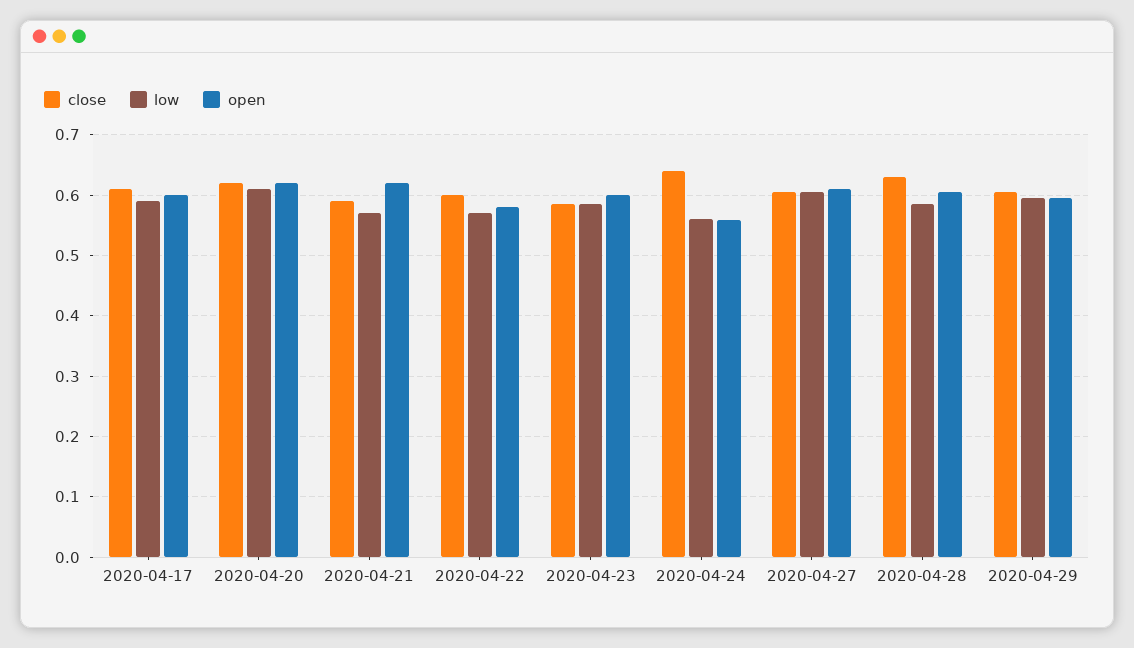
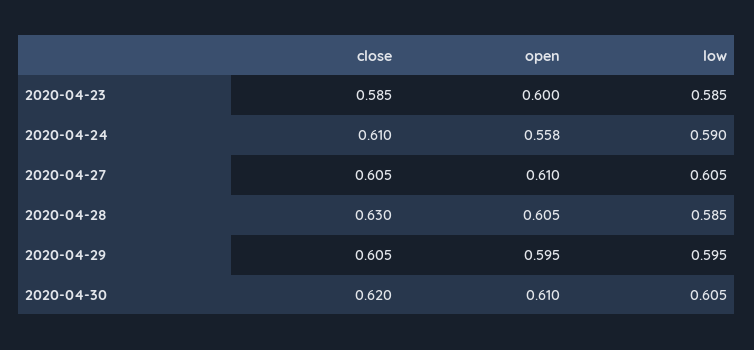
close, 2020-04-17: 0.61 -> none
low, 2020-04-17: 0.59 -> none
open, 2020-04-17: 0.6 -> none
close, 2020-04-20: 0.62 -> none
low, 2020-04-20: 0.61 -> none
open, 2020-04-20: 0.62 -> none
close, 2020-04-21: 0.59 -> none
low, 2020-04-21: 0.57 -> none
open, 2020-04-21: 0.62 -> none
close, 2020-04-22: 0.6 -> none
low, 2020-04-22: 0.57 -> none
open, 2020-04-22: 0.58 -> none
close, 2020-04-24: 0.64 -> 0.61
low, 2020-04-24: 0.56 -> 0.59
close, 2020-04-30: none -> 0.62
open, 2020-04-30: none -> 0.61
low, 2020-04-30: none -> 0.605

